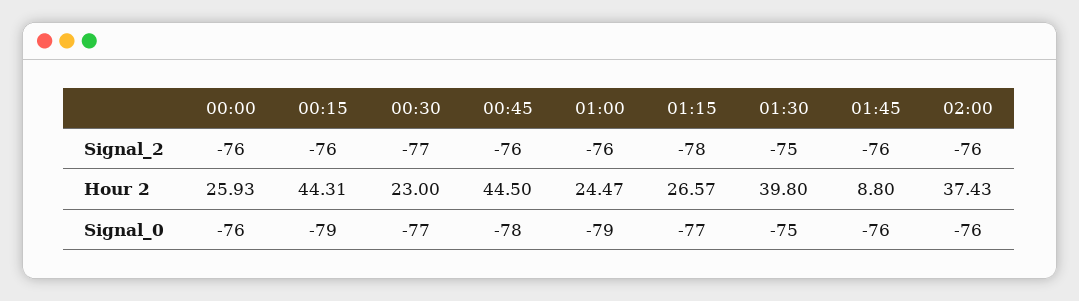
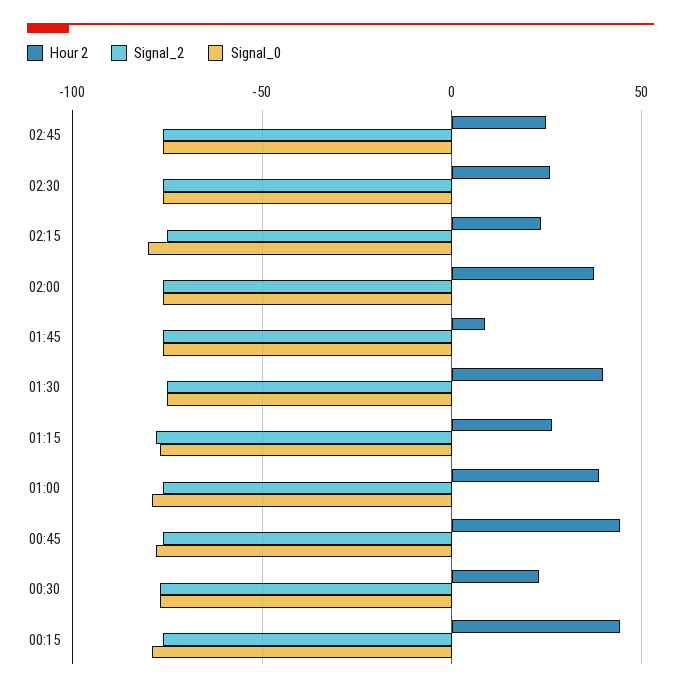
Signal_2, 00:00: -76 -> none
Hour 2, 00:00: 25.93 -> none
Hour 2, 01:00: 24.47 -> 40
Signal_0, 00:00: -76 -> none
Hour 2, 02:45: none -> 25
Signal_2, 02:45: none -> -75
Signal_0, 02:45: none -> -75
Hour 2, 02:30: none -> 25
Signal_2, 02:30: none -> -75
Signal_0, 02:30: none -> -75
Hour 2, 02:15: none -> 25
Signal_2, 02:15: none -> -75
Signal_0, 02:15: none -> -80

